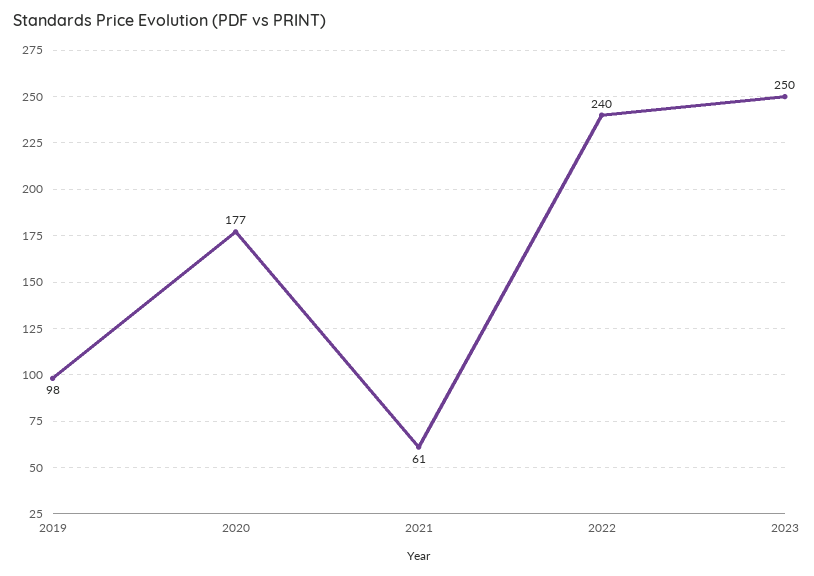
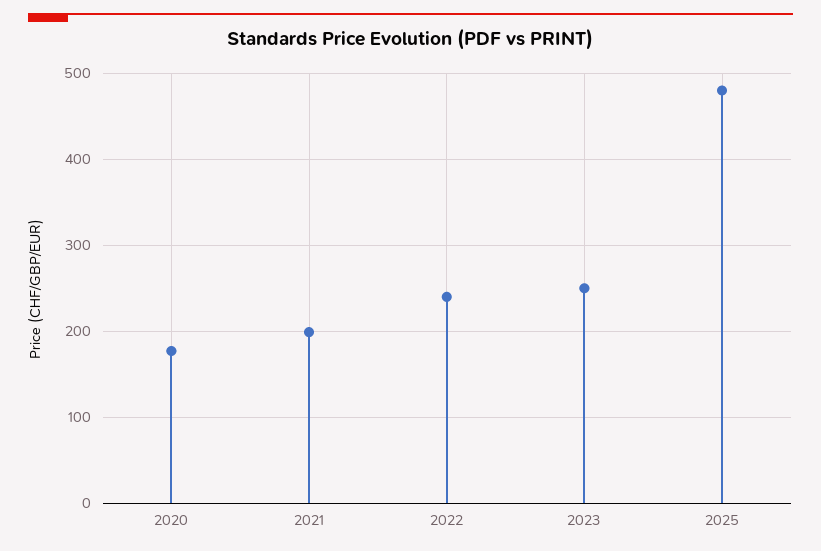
2019: 98 -> none
2021: 61 -> 200
2025: none -> 480

